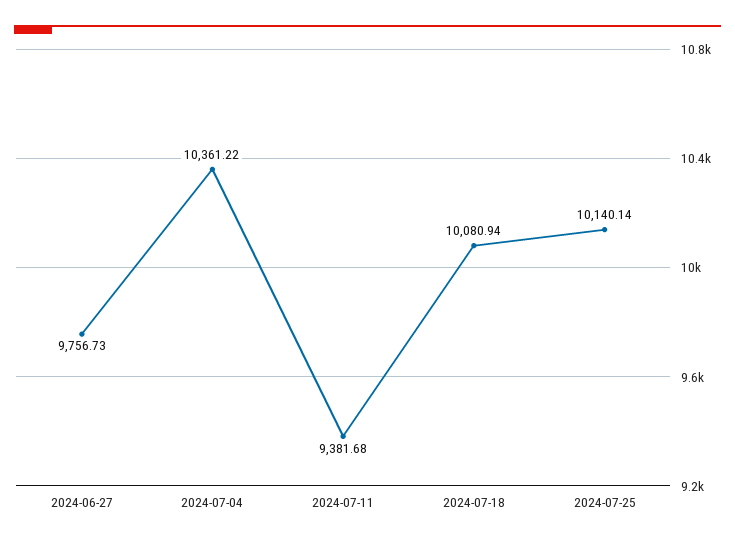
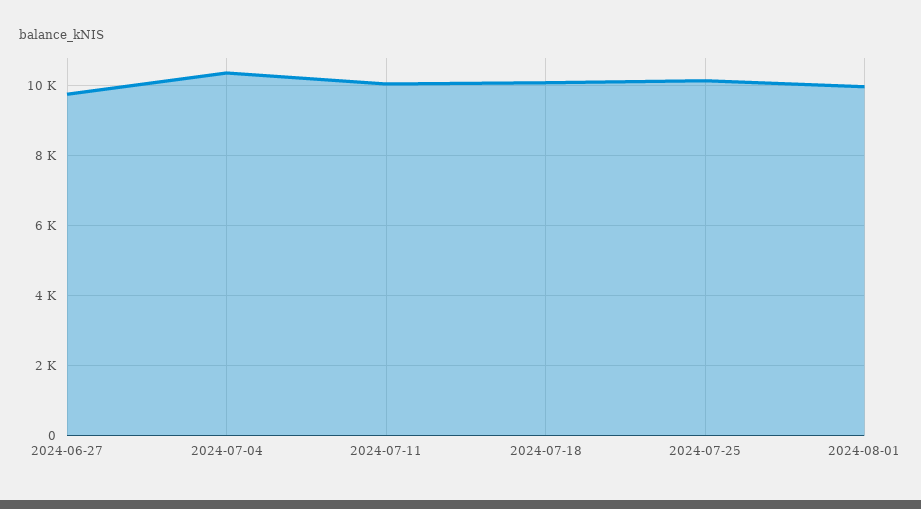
2024-07-11: 9381.68 -> 10000
2024-08-01: none -> 10000

